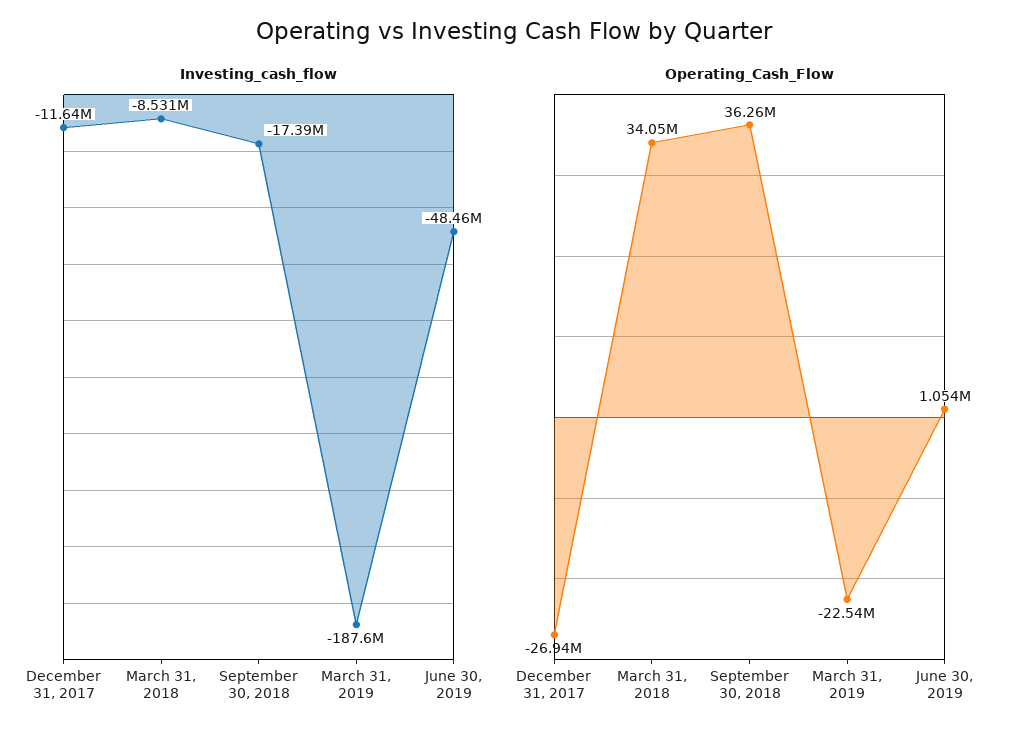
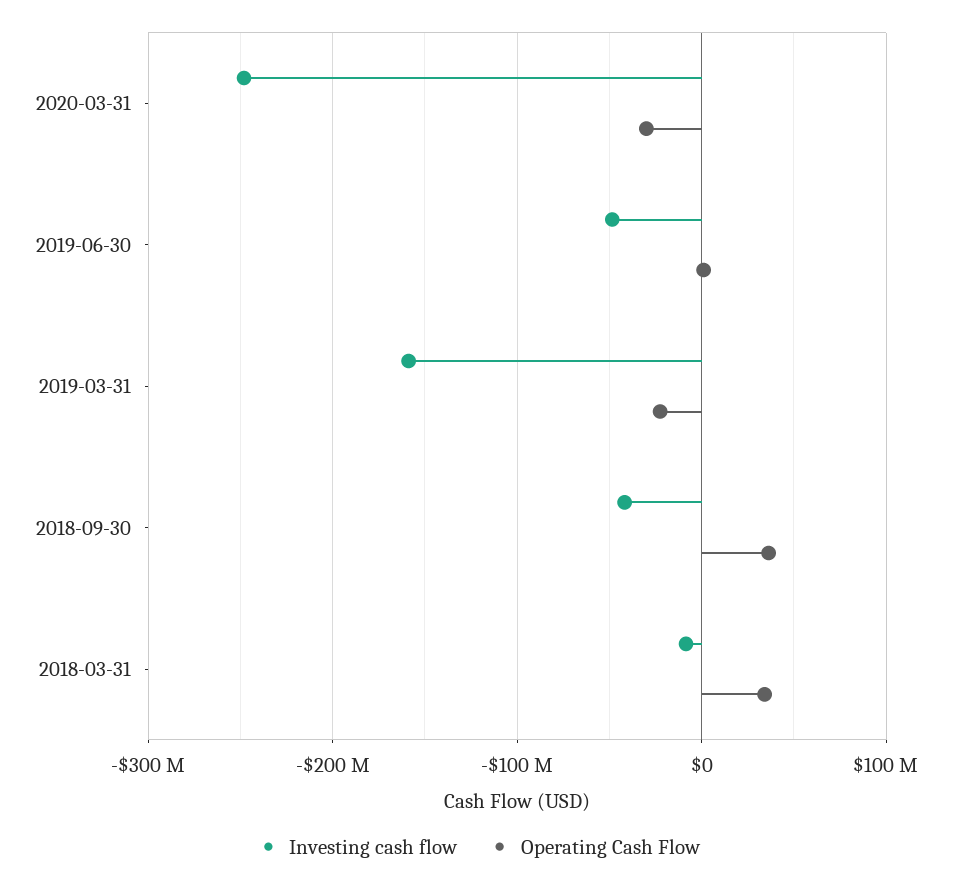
Investing_cash_flow, December 31, 2017: -11640000 -> none
Investing_cash_flow, September 30, 2018: -17390000 -> -40000000
Investing_cash_flow, March 31, 2019: -187600000 -> -160000000
Operating_Cash_Flow, December 31, 2017: -26940000 -> none
Investing_cash_flow, 2020-03-31: none -> -250000000
Operating_Cash_Flow, 2020-03-31: none -> -30000000

